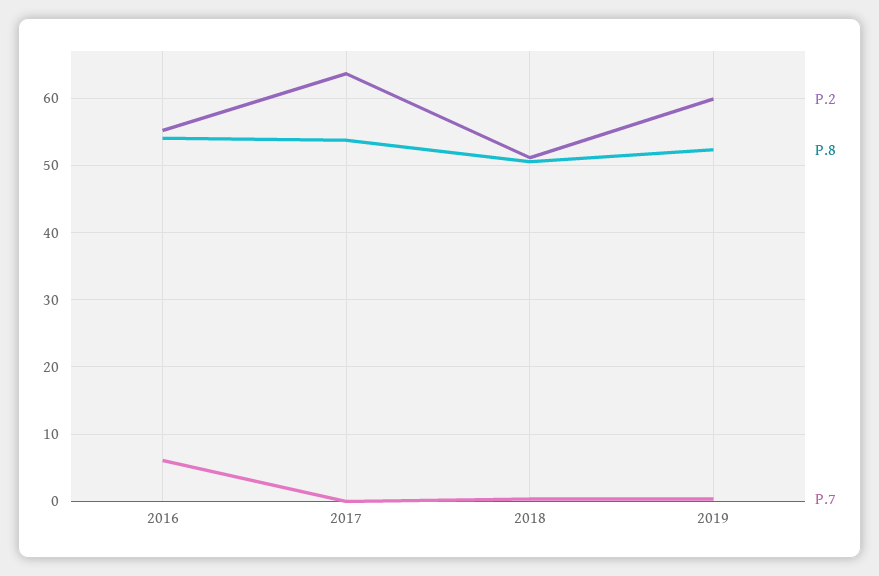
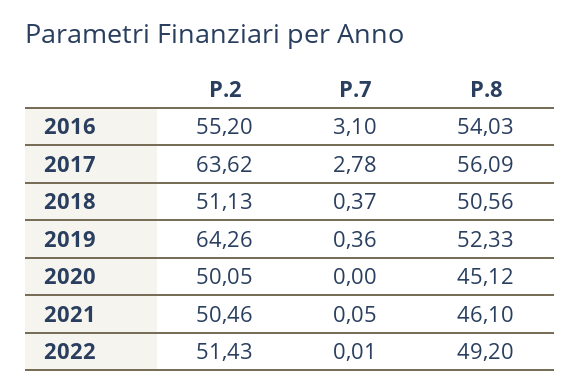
P.7, 2016: 6 -> 3.1
P.8, 2017: 54 -> 56.09
P.7, 2017: 0 -> 2.78
P.2, 2019: 60 -> 64.26
P.2, 2020: none -> 50.05
P.7, 2020: none -> 0
P.8, 2020: none -> 45.12
P.2, 2021: none -> 50.46
P.7, 2021: none -> 0.05
P.8, 2021: none -> 46.1
P.2, 2022: none -> 51.43
P.7, 2022: none -> 0.01
P.8, 2022: none -> 49.2

